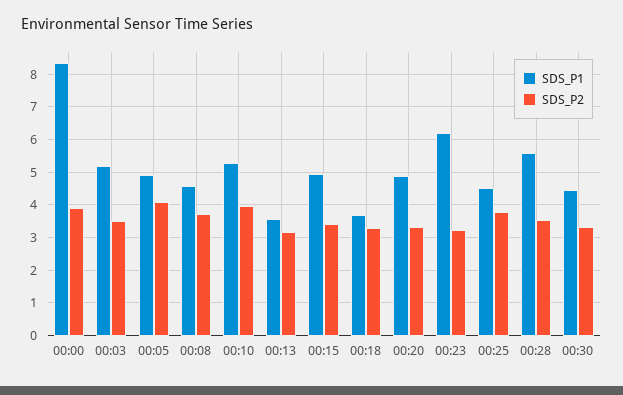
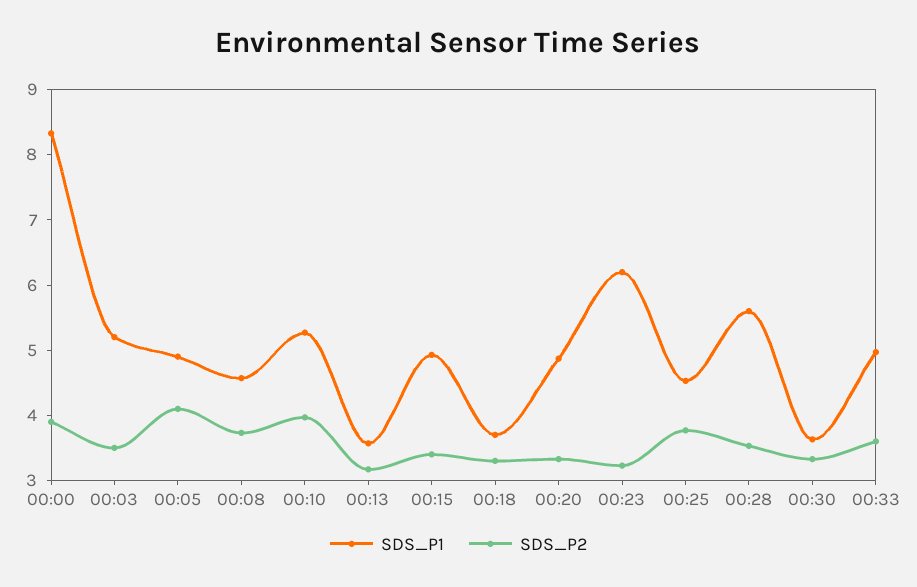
SDS_P1, 00:30: 4.4 -> 3.6
SDS_P1, 00:33: none -> 5
SDS_P2, 00:33: none -> 3.6

